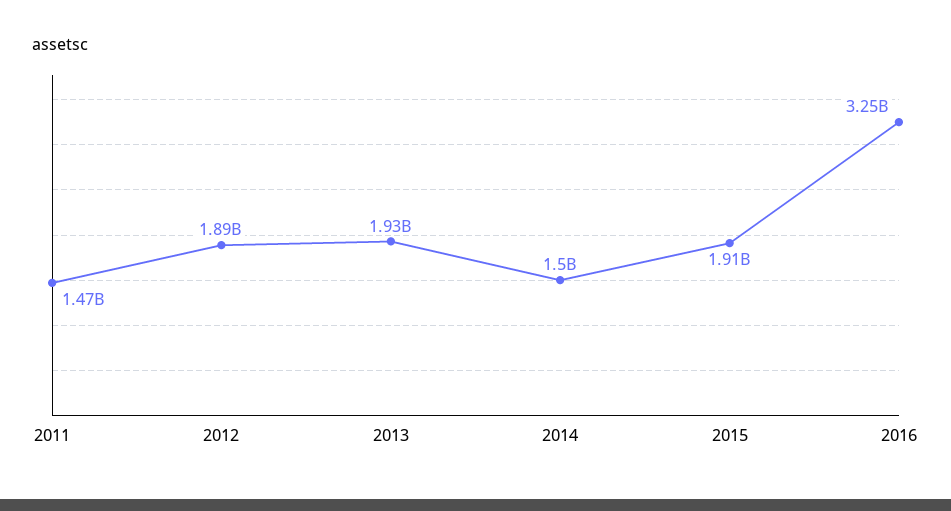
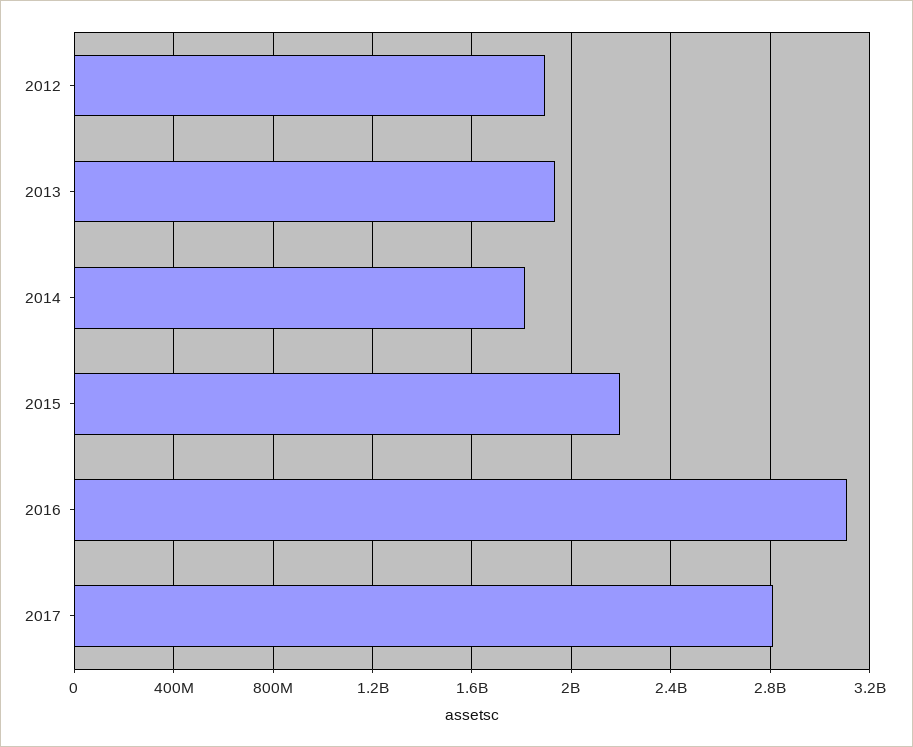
2011: 1470000000 -> none
2014: 1500000000 -> 1800000000
2015: 1910000000 -> 2200000000
2016: 3250000000 -> 3100000000
2017: none -> 2800000000

